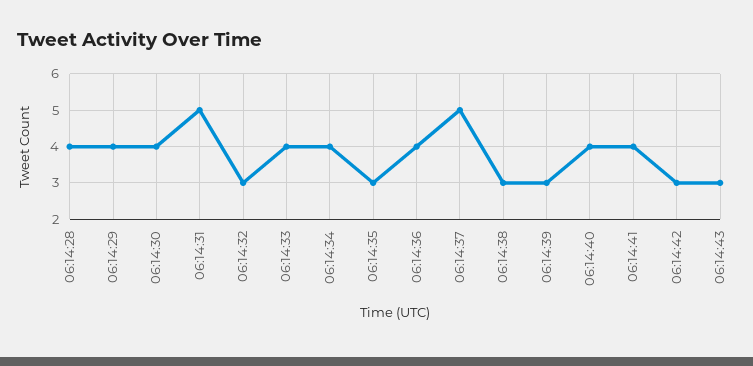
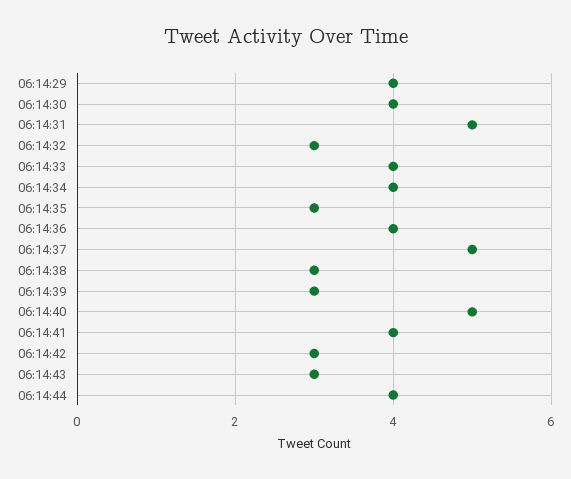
06:14:28: 4 -> none
06:14:40: 4 -> 5
06:14:44: none -> 4

